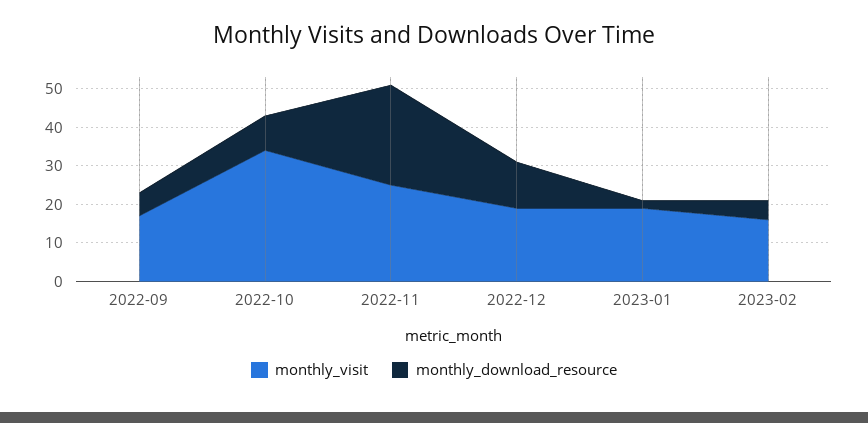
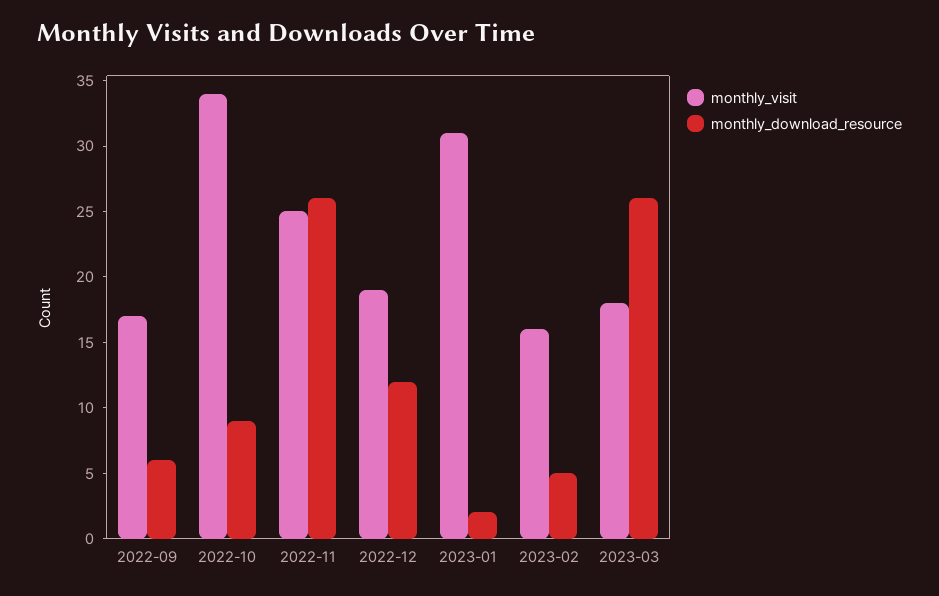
monthly_visit, 2023-01: 20 -> 31
monthly_visit, 2023-03: none -> 18
monthly_download_resource, 2023-03: none -> 26

